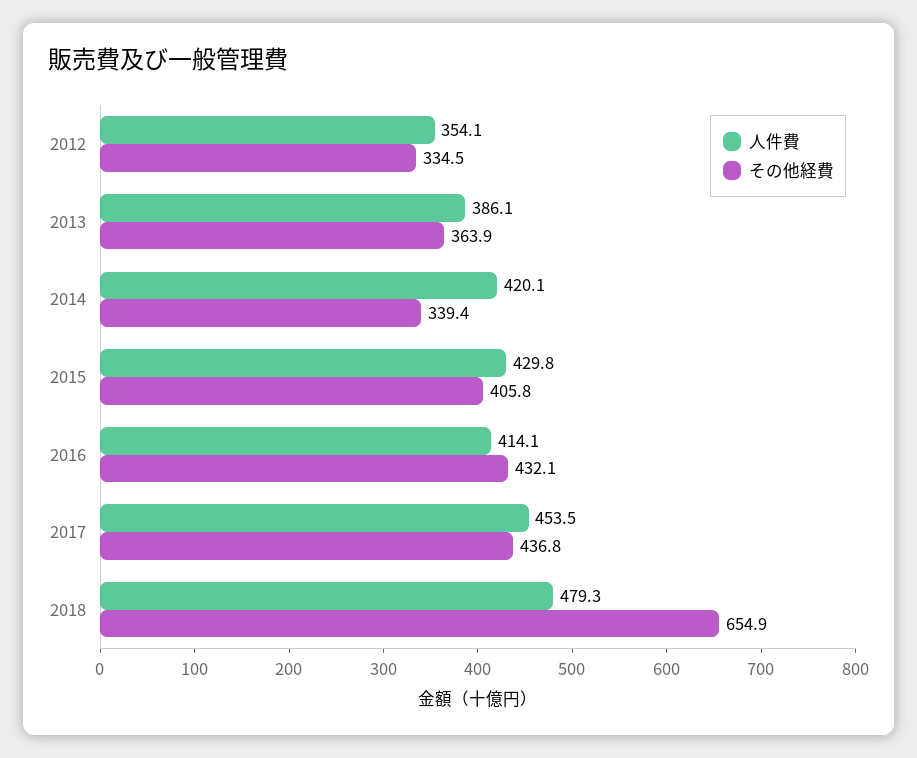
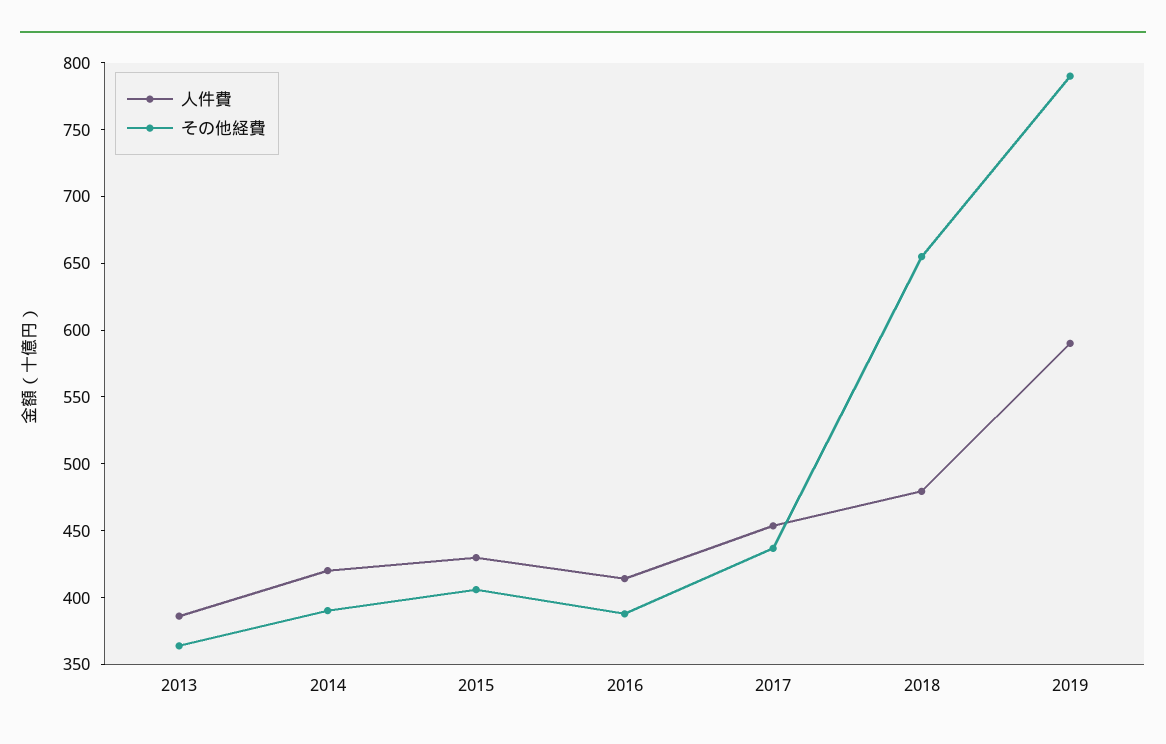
人件費, 2012: 354.1 -> none
その他経費, 2012: 334.5 -> none
その他経費, 2014: 339.4 -> 390
その他経費, 2016: 432.1 -> 390
人件費, 2019: none -> 590
その他経費, 2019: none -> 790

